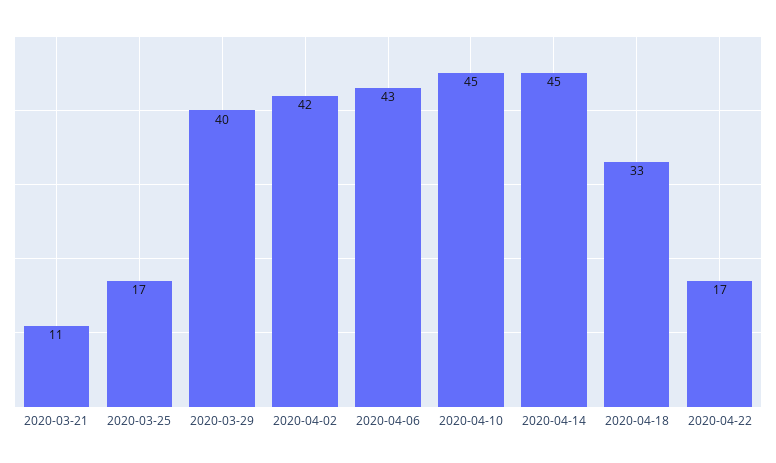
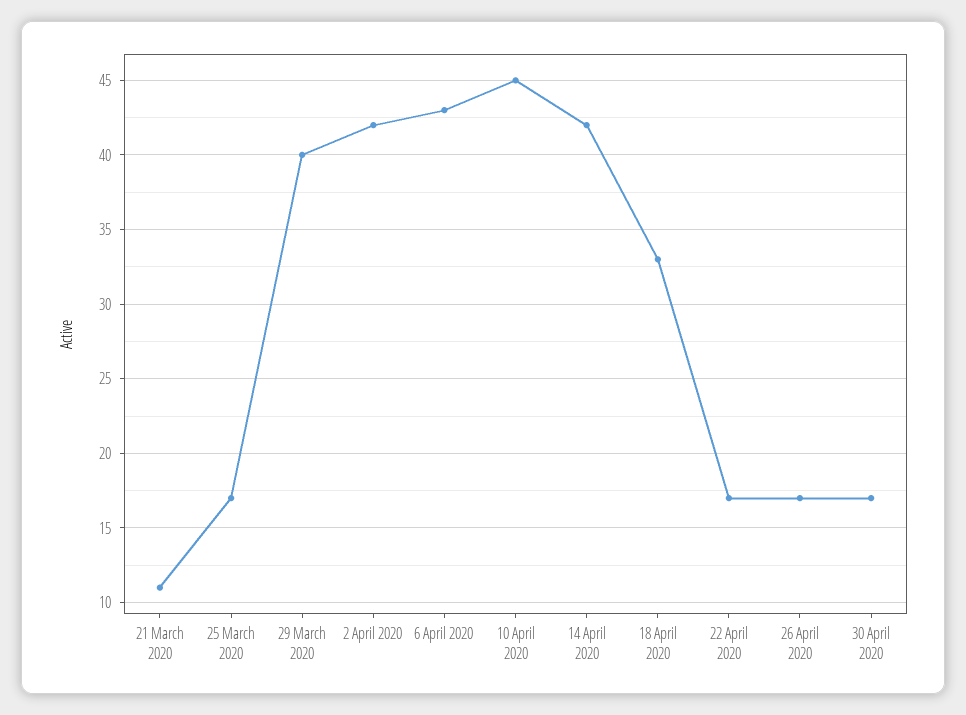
2020-04-14: 45 -> 42
26 April 2020: none -> 17
30 April 2020: none -> 17

